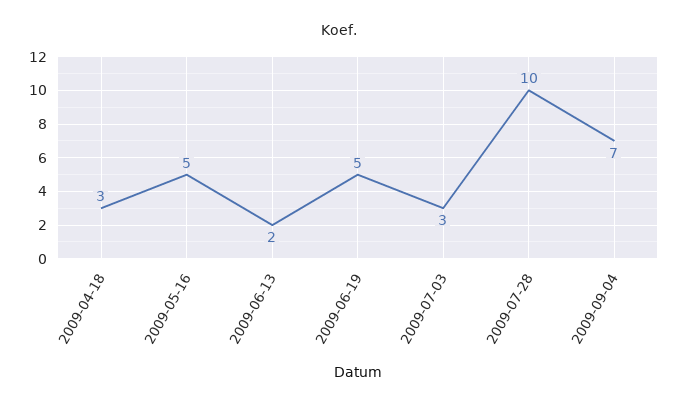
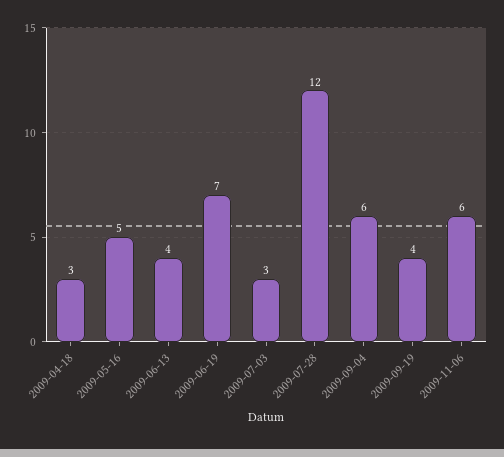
2009-06-13: 2 -> 4
2009-06-19: 5 -> 7
2009-07-28: 10 -> 12
2009-09-04: 7 -> 6
2009-09-19: none -> 4
2009-11-06: none -> 6

